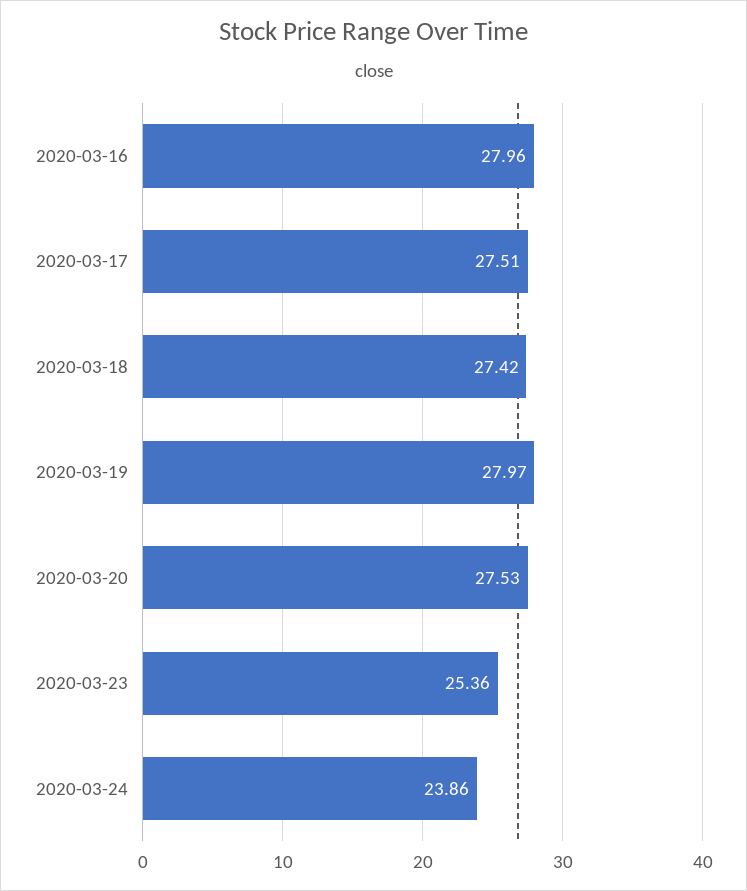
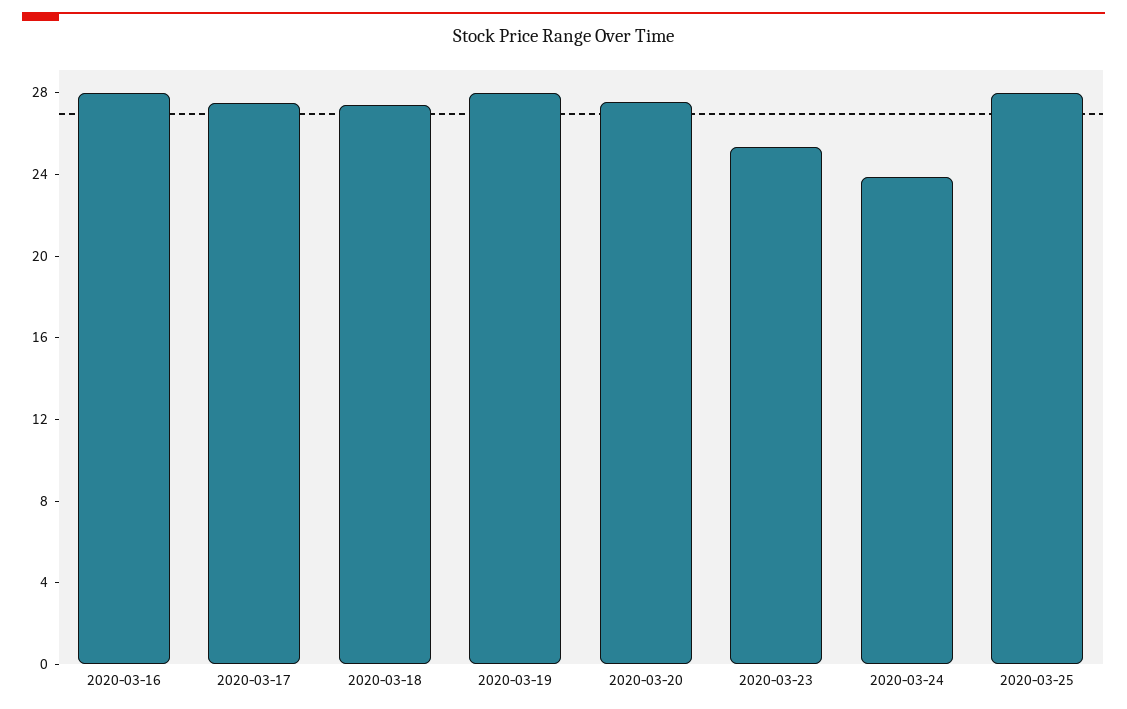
2020-03-25: none -> 28

